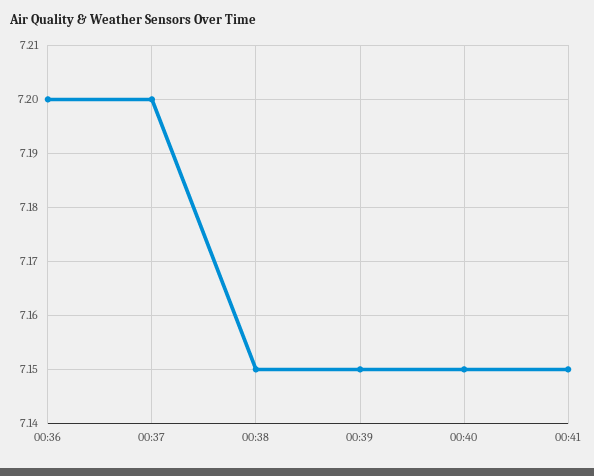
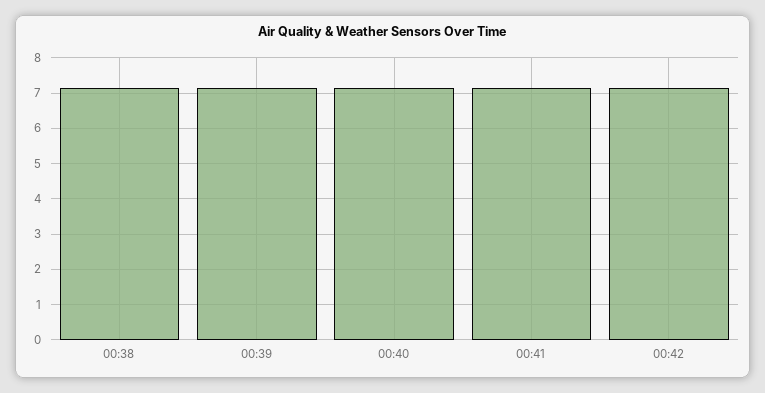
00:36: 7.2 -> none
00:37: 7.2 -> none
00:42: none -> 7.2

